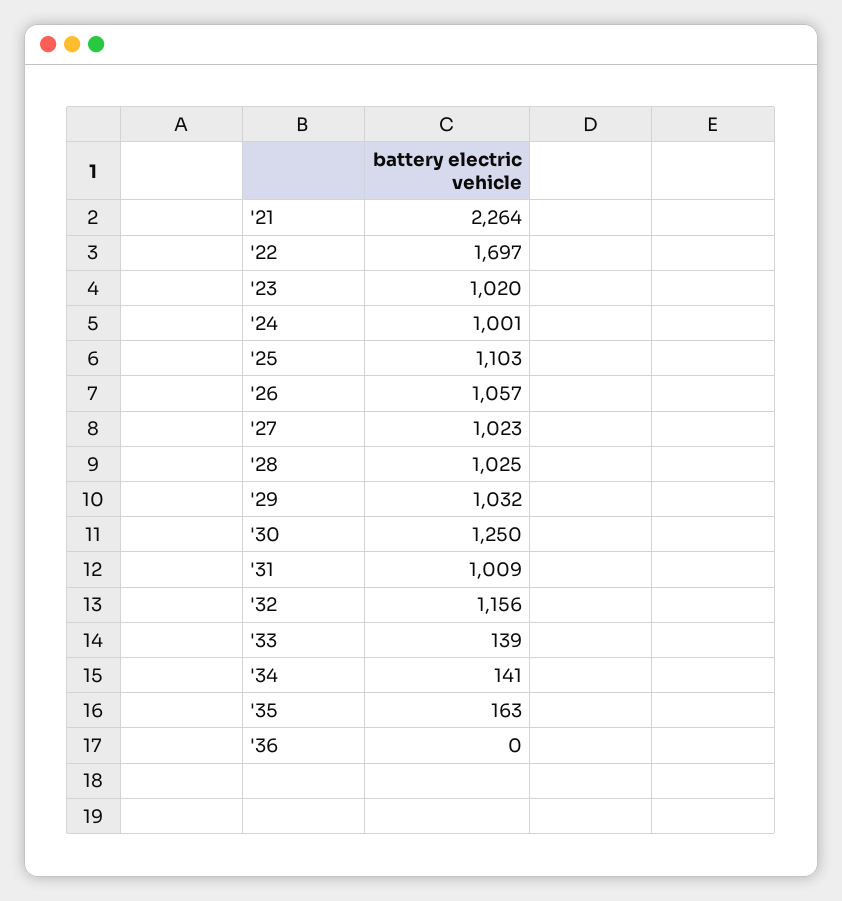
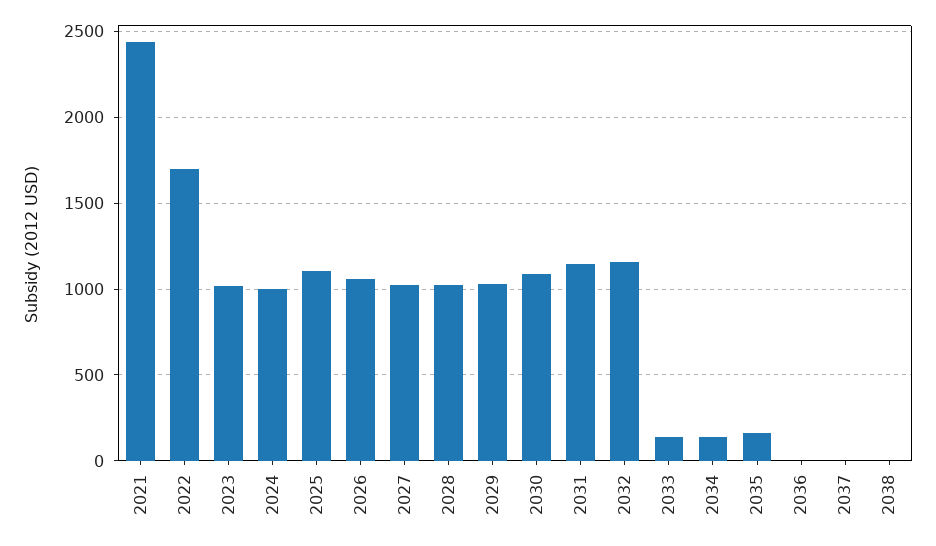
'21: 2264 -> 2450
'30: 1250 -> 1100
'31: 1009 -> 1150
2037: none -> 0
2038: none -> 0

